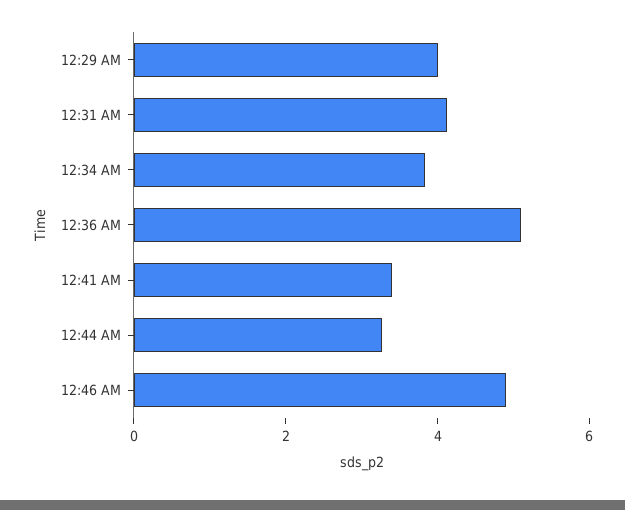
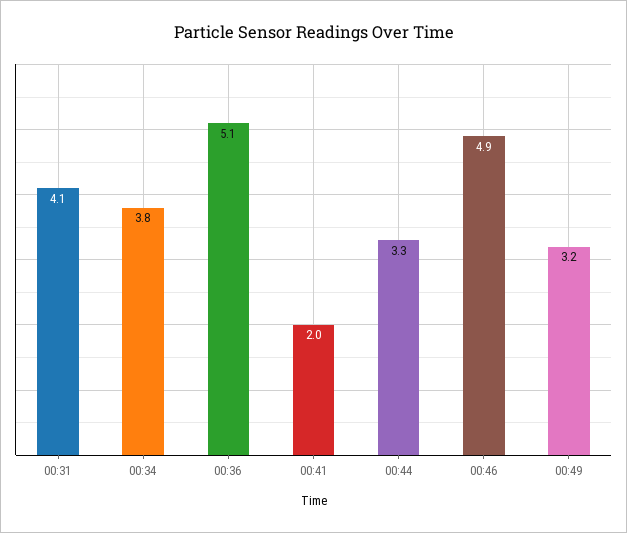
12:29 AM: 4 -> none
12:41 AM: 3.5 -> 2
00:49: none -> 3.2

